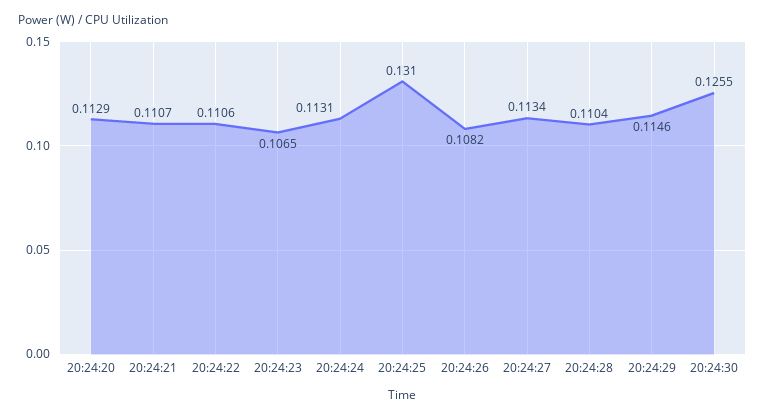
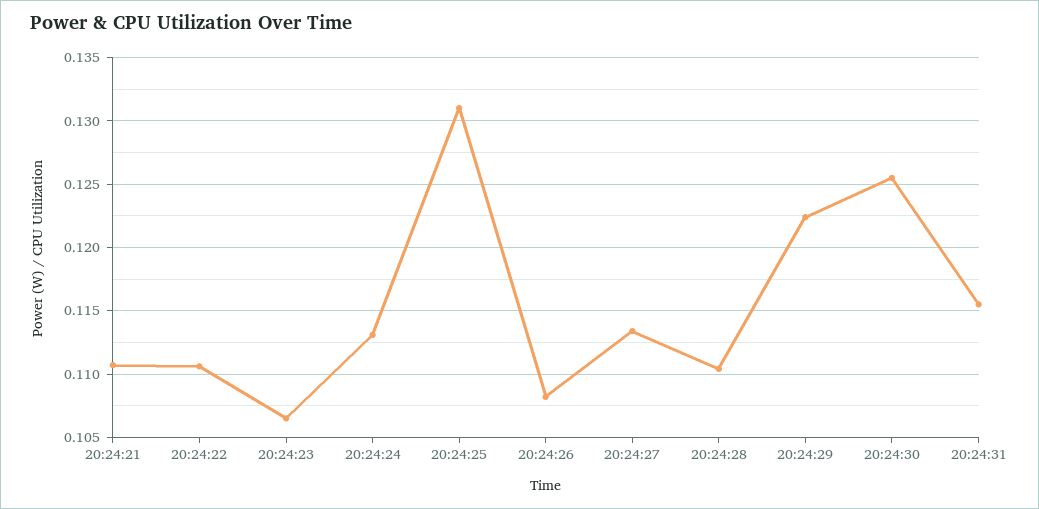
20:24:20: 0.1129 -> none
20:24:29: 0.1146 -> 0.1225
20:24:31: none -> 0.1155

